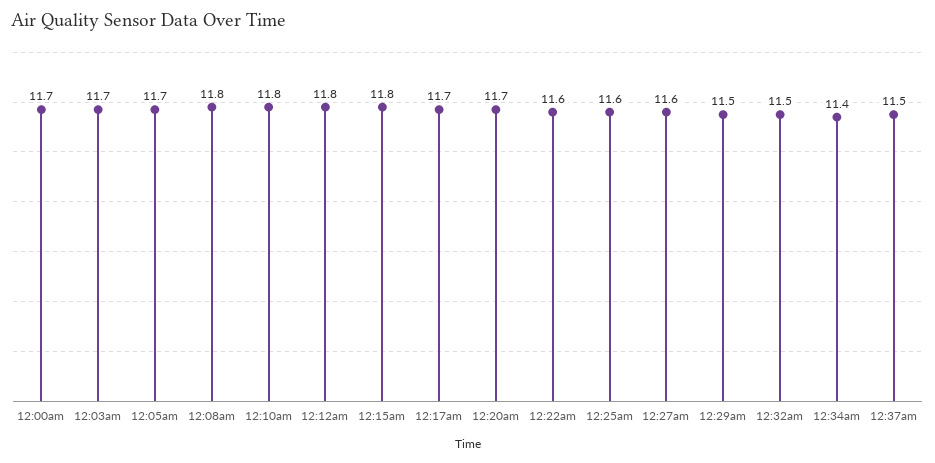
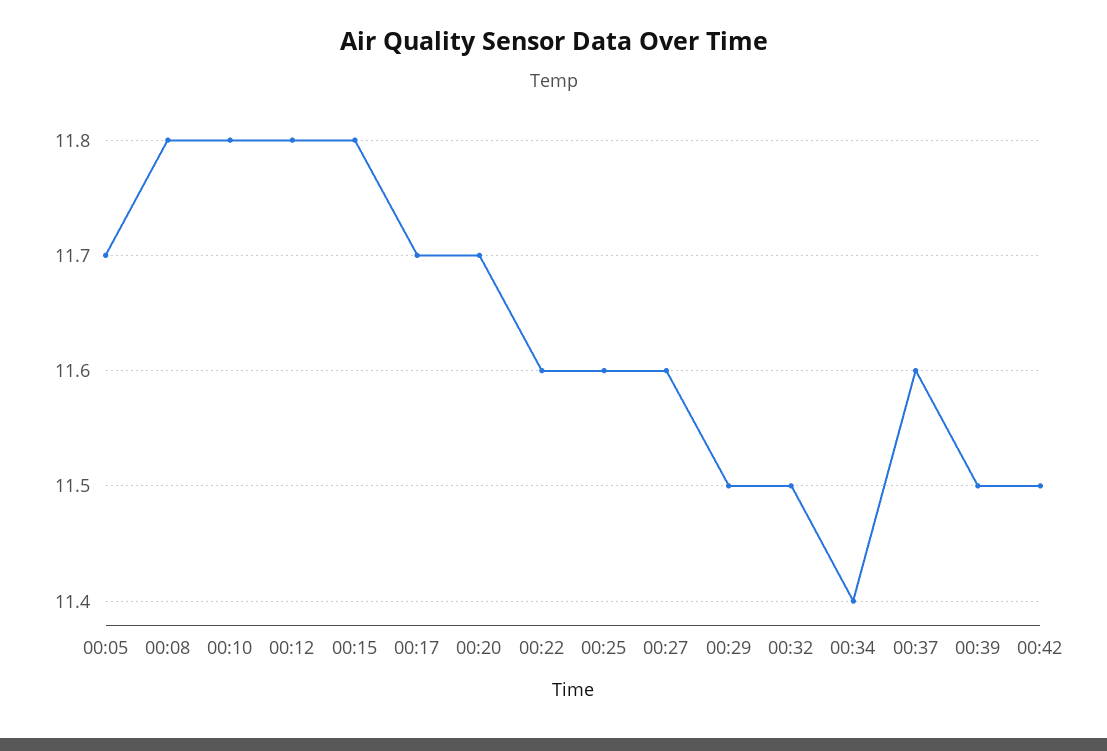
12:00am: 11.7 -> none
12:03am: 11.7 -> none
12:37am: 11.5 -> 11.6
00:39: none -> 11.5
00:42: none -> 11.5

